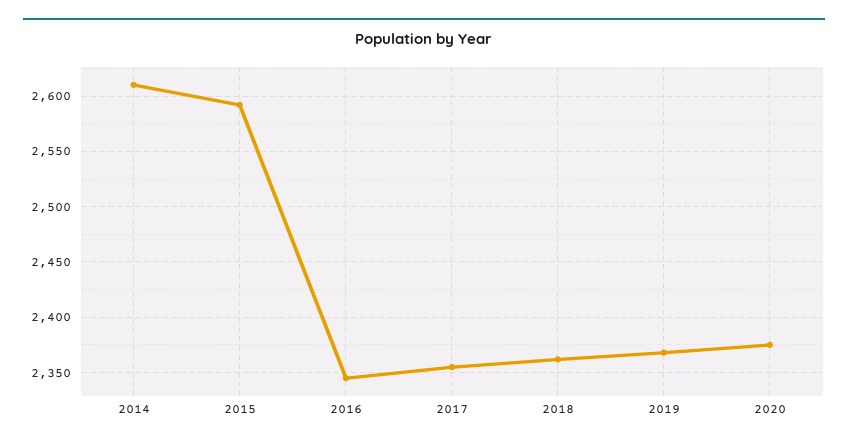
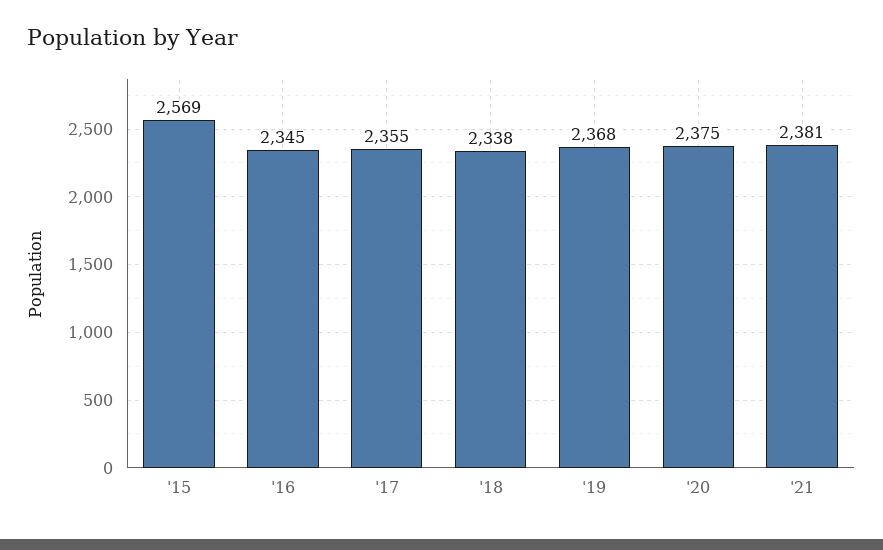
2014: 2610 -> none
2015: 2590 -> 2569
2018: 2360 -> 2338
'21: none -> 2381

